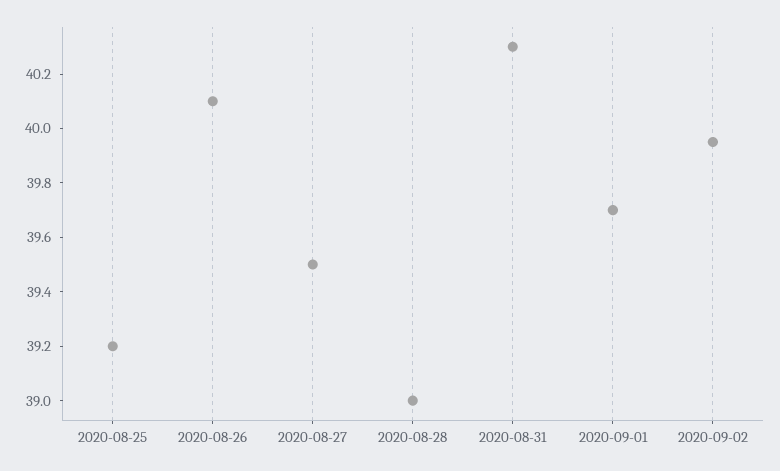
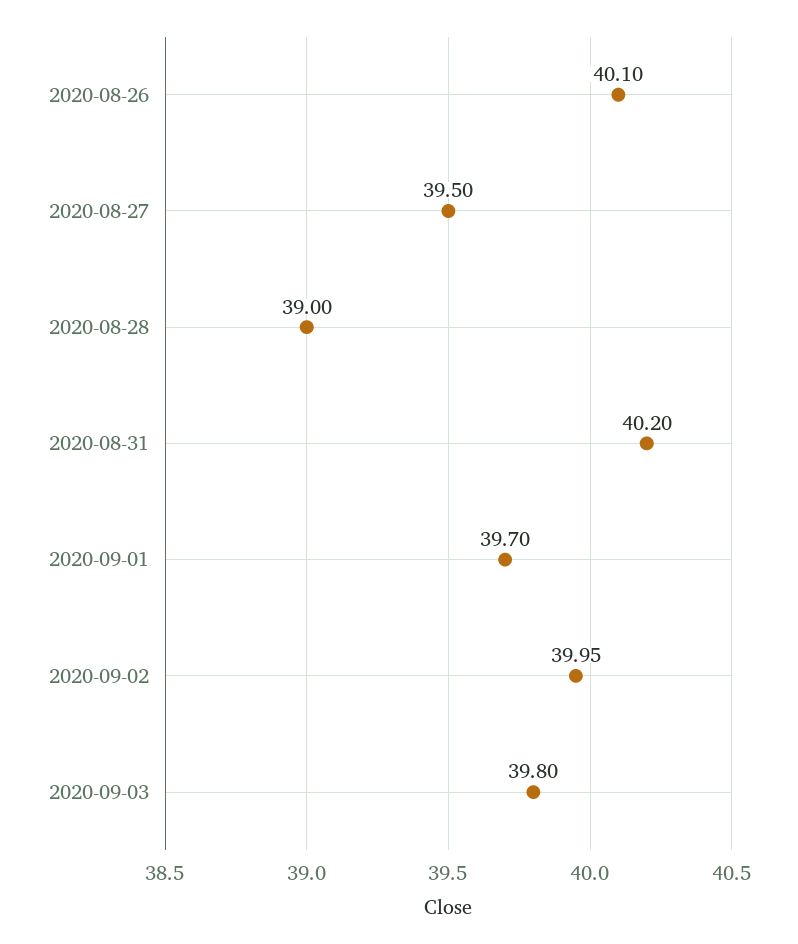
2020-08-25: 39.2 -> none
2020-08-31: 40.3 -> 40.2
2020-09-03: none -> 39.8

